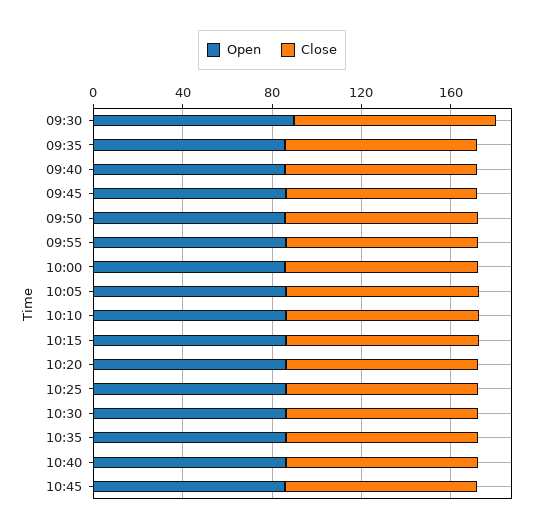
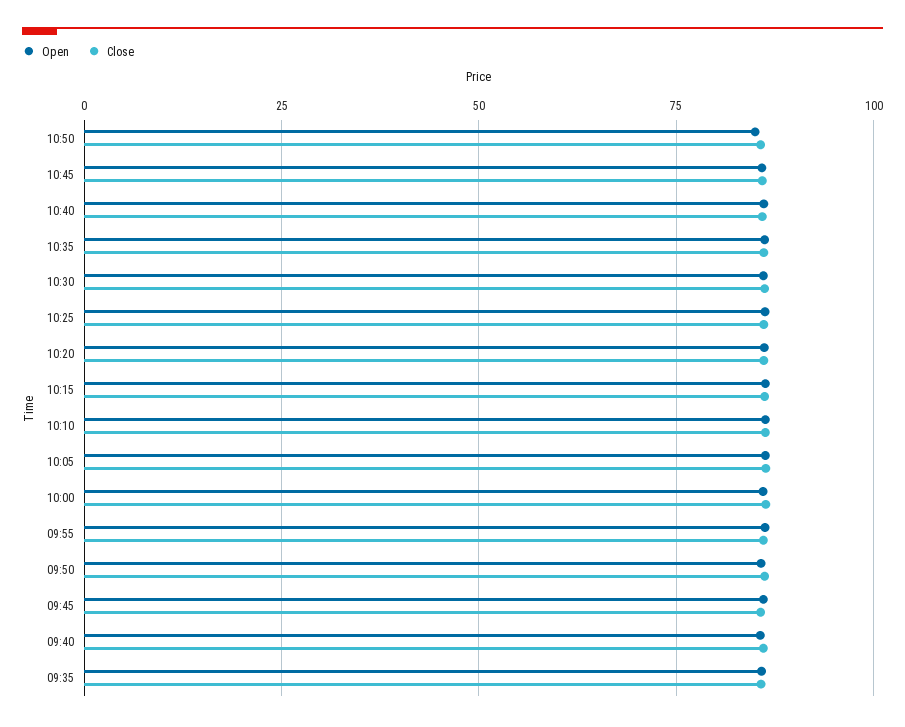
Open, 09:30: 90 -> none
Close, 09:30: 90 -> none
Open, 10:50: none -> 85
Close, 10:50: none -> 85

